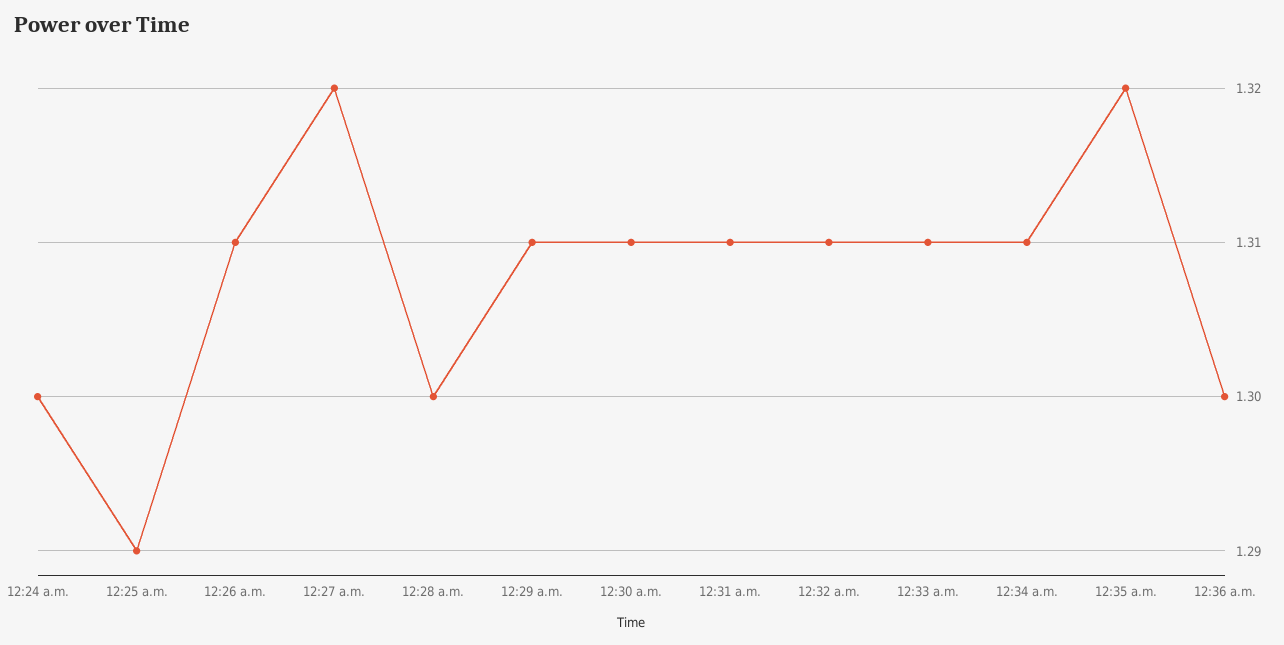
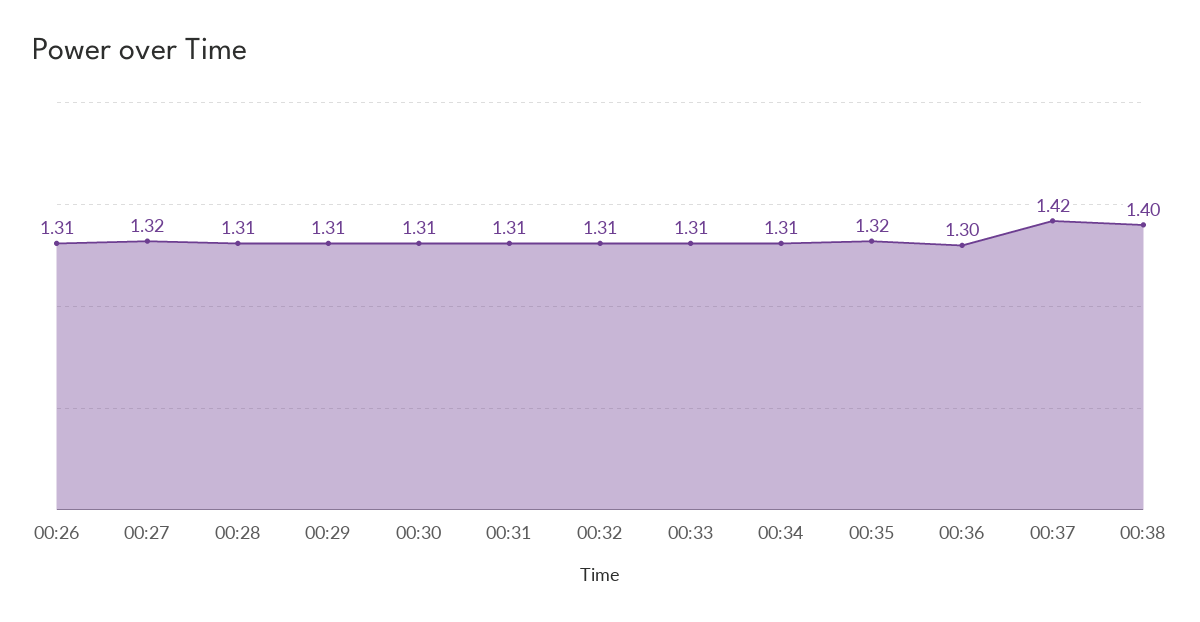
12:24 a.m.: 1.3 -> none
12:25 a.m.: 1.29 -> none
12:28 a.m.: 1.3 -> 1.31
00:37: none -> 1.42
00:38: none -> 1.4

